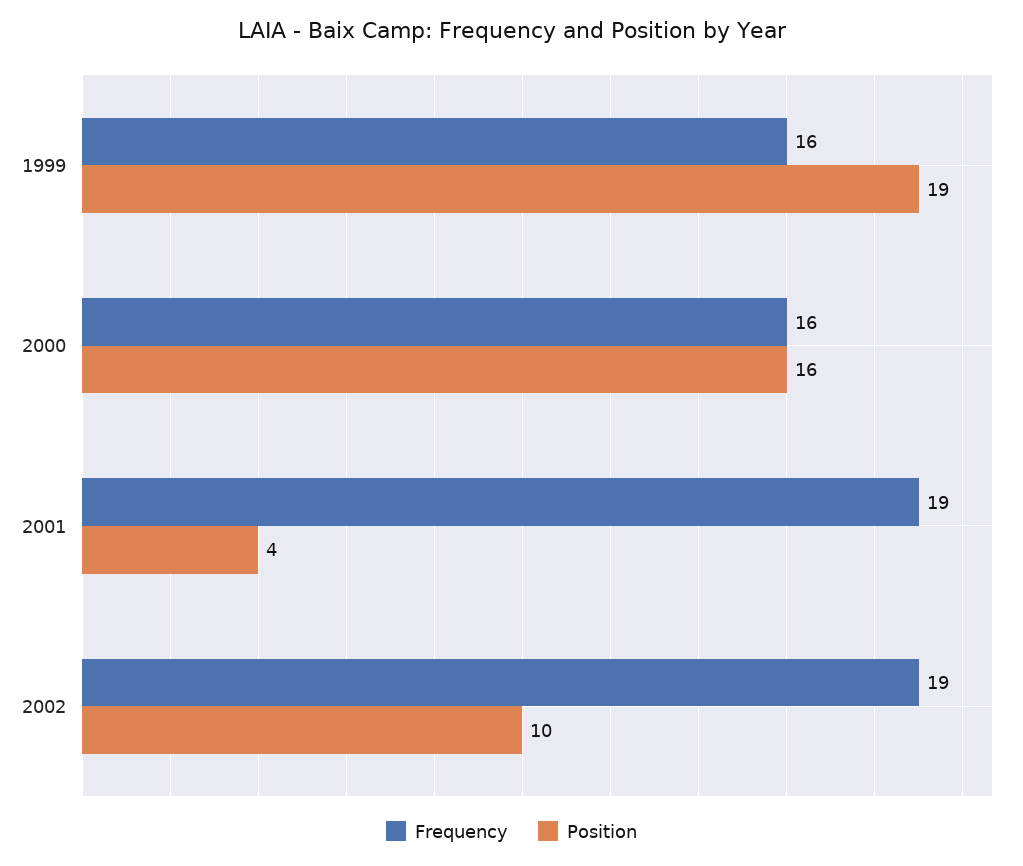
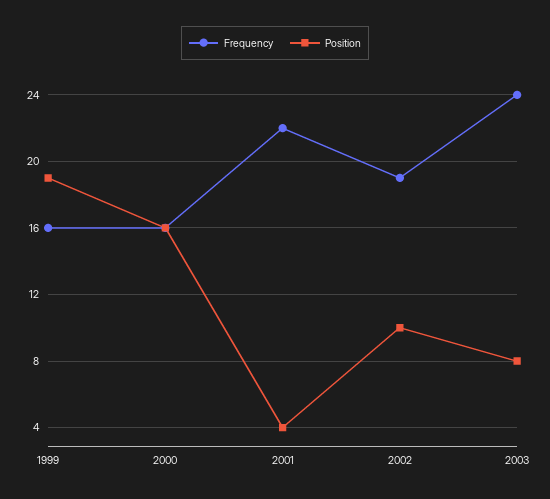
Frequency, 2001: 19 -> 22
Frequency, 2003: none -> 24
Position, 2003: none -> 8

